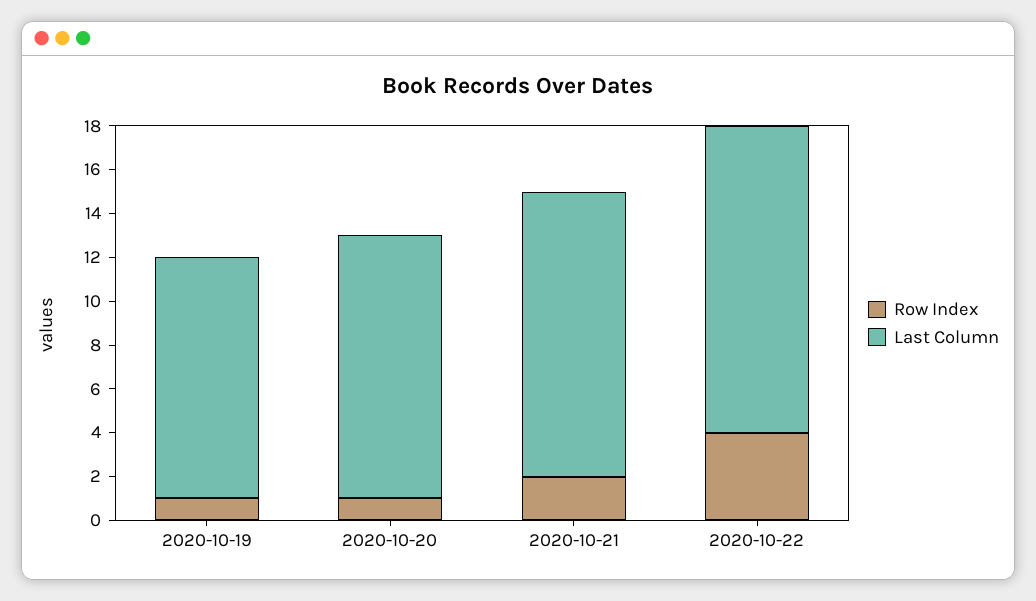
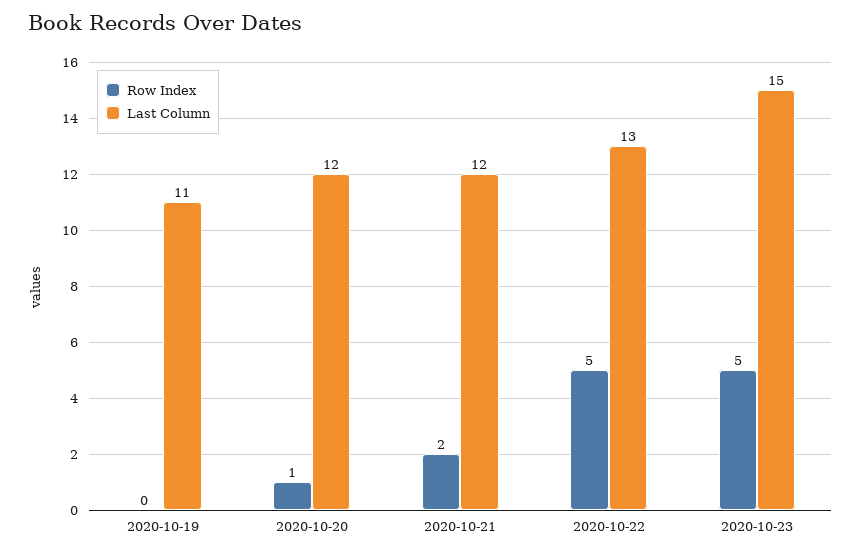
Row Index, 2020-10-19: 1 -> 0
Last Column, 2020-10-21: 13 -> 12
Row Index, 2020-10-22: 4 -> 5
Last Column, 2020-10-22: 14 -> 13
Row Index, 2020-10-23: none -> 5
Last Column, 2020-10-23: none -> 15

